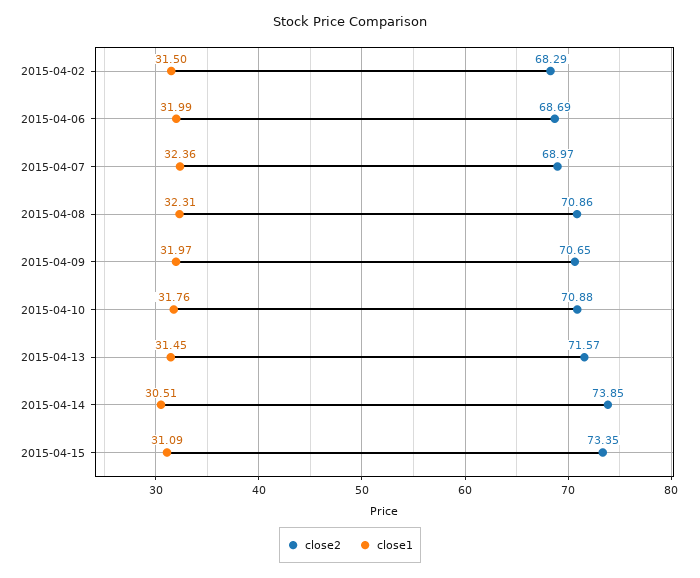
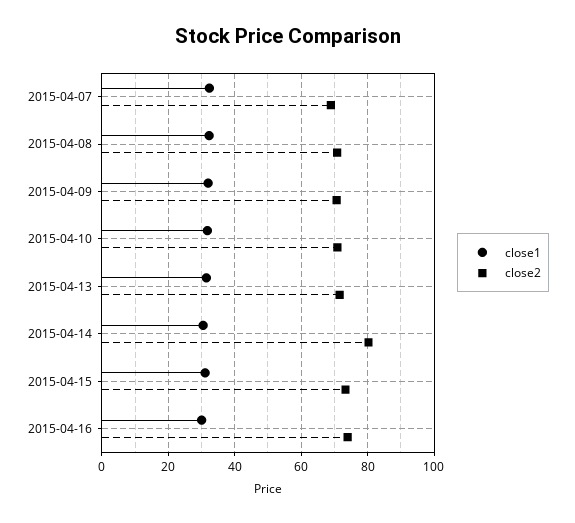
close2, 2015-04-02: 68.29 -> none
close1, 2015-04-02: 31.5 -> none
close2, 2015-04-06: 68.69 -> none
close1, 2015-04-06: 31.99 -> none
close2, 2015-04-14: 73.85 -> 80
close1, 2015-04-16: none -> 30
close2, 2015-04-16: none -> 74

